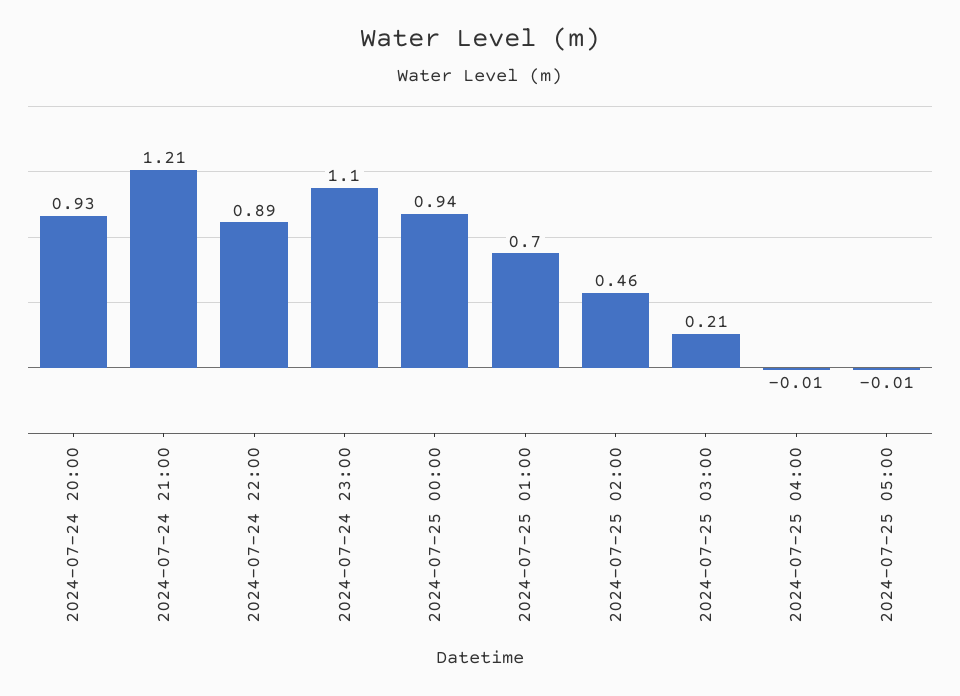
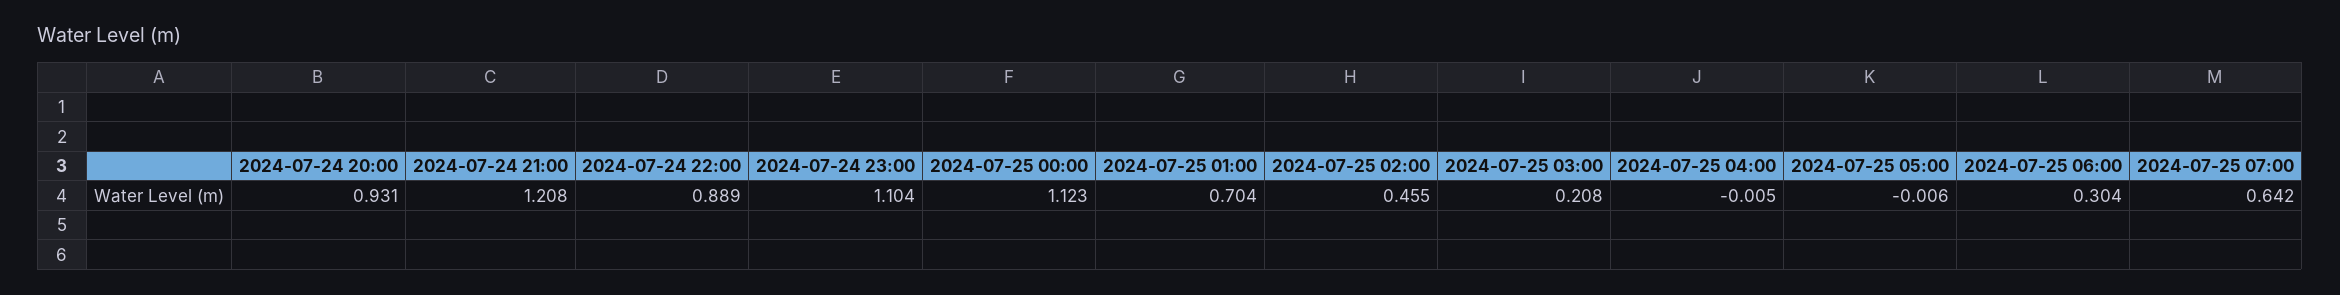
2024-07-25 00:00: 0.94 -> 1.123
2024-07-25 06:00: none -> 0.304
2024-07-25 07:00: none -> 0.642

